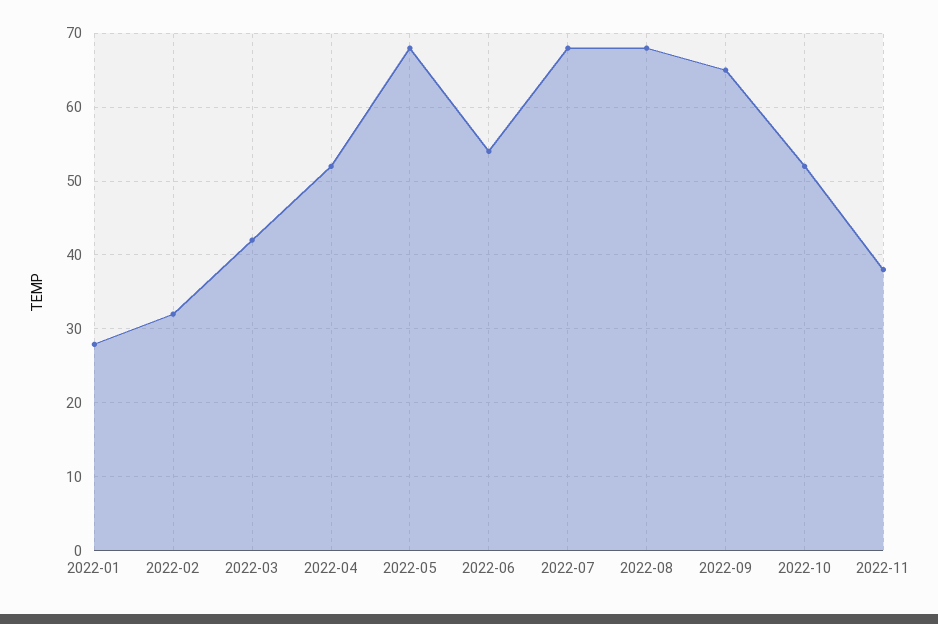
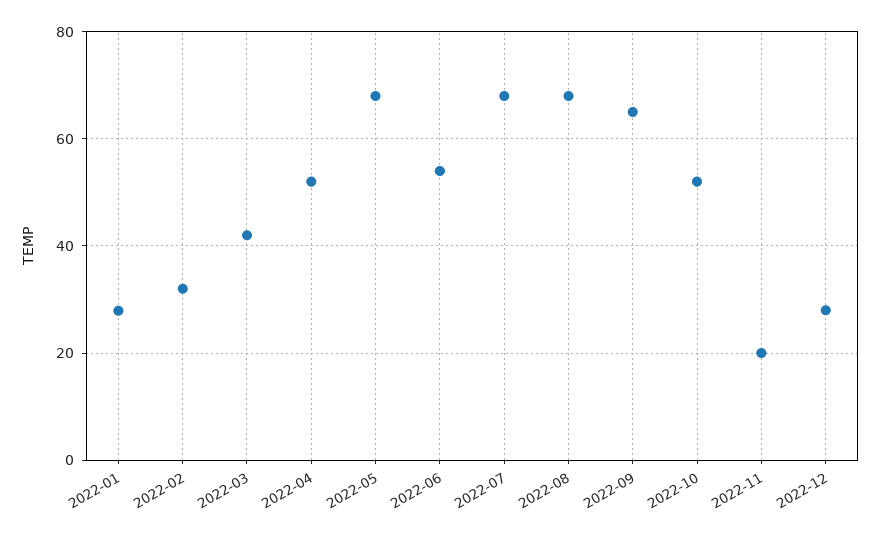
2022-11: 38 -> 20
2022-12: none -> 28

